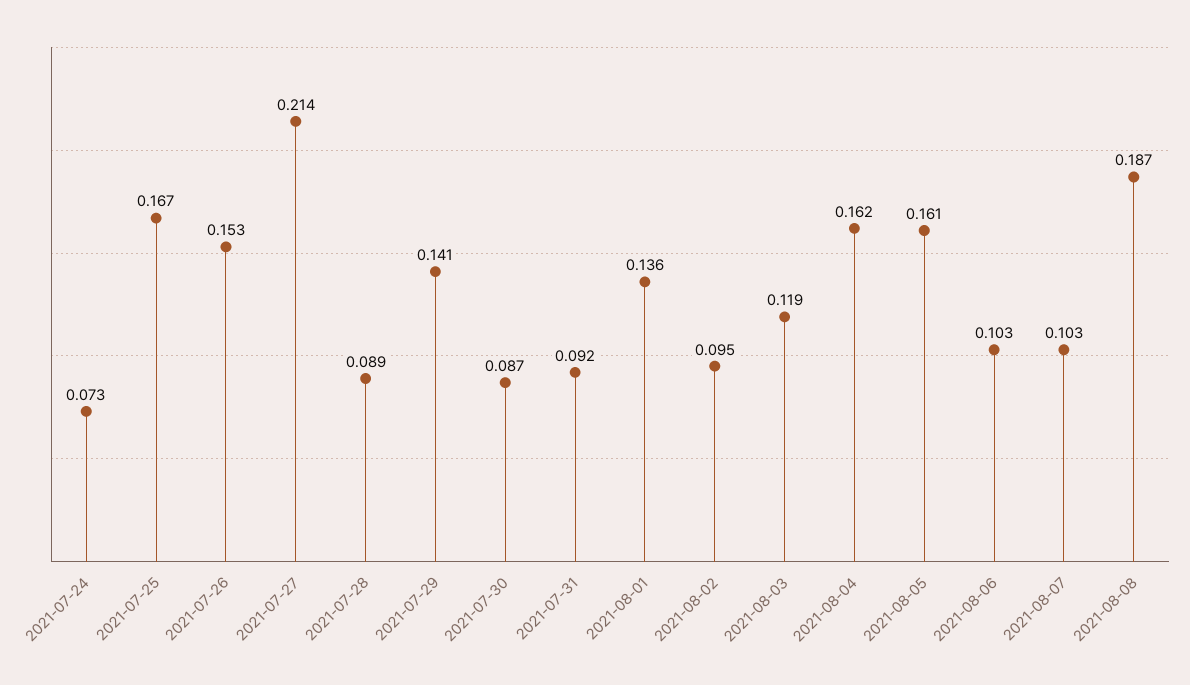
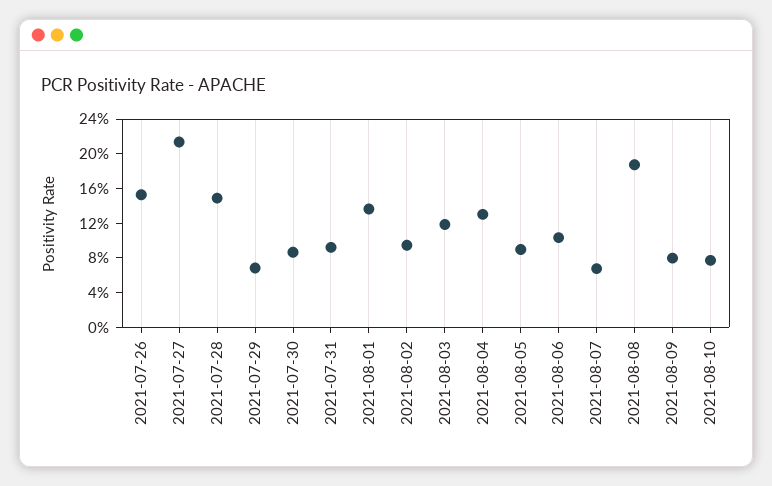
2021-07-24: 0.073 -> none
2021-07-25: 0.167 -> none
2021-07-28: 0.089 -> 0.15
2021-07-29: 0.141 -> 0.07
2021-08-04: 0.162 -> 0.13
2021-08-05: 0.161 -> 0.09
2021-08-07: 0.103 -> 0.07
2021-08-09: none -> 0.08
2021-08-10: none -> 0.08

